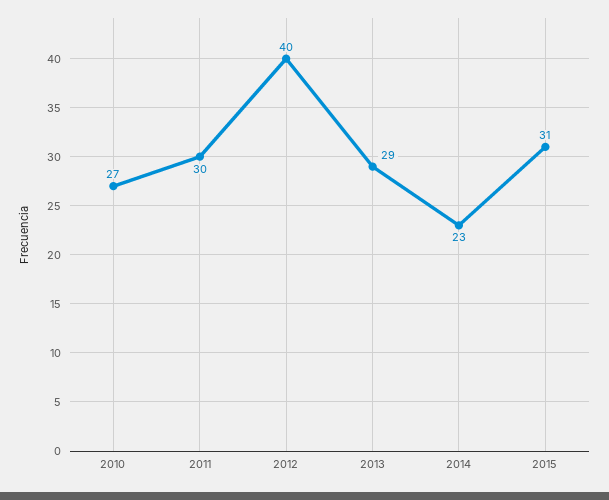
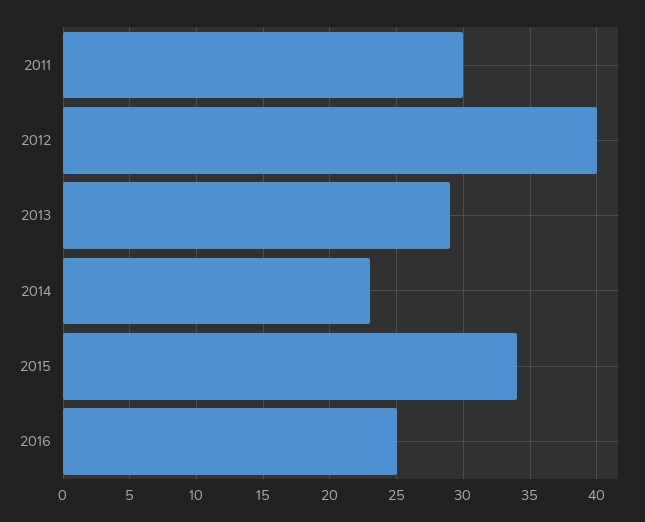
2010: 27 -> none
2015: 31 -> 34
2016: none -> 25

